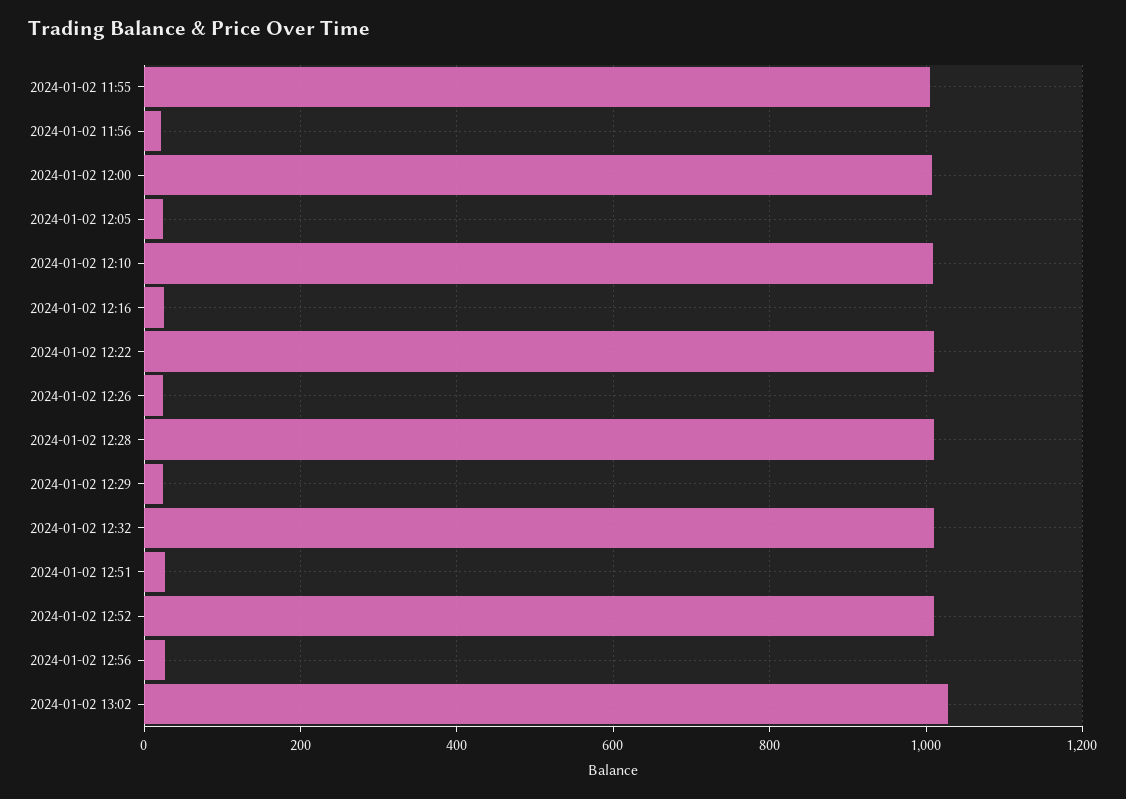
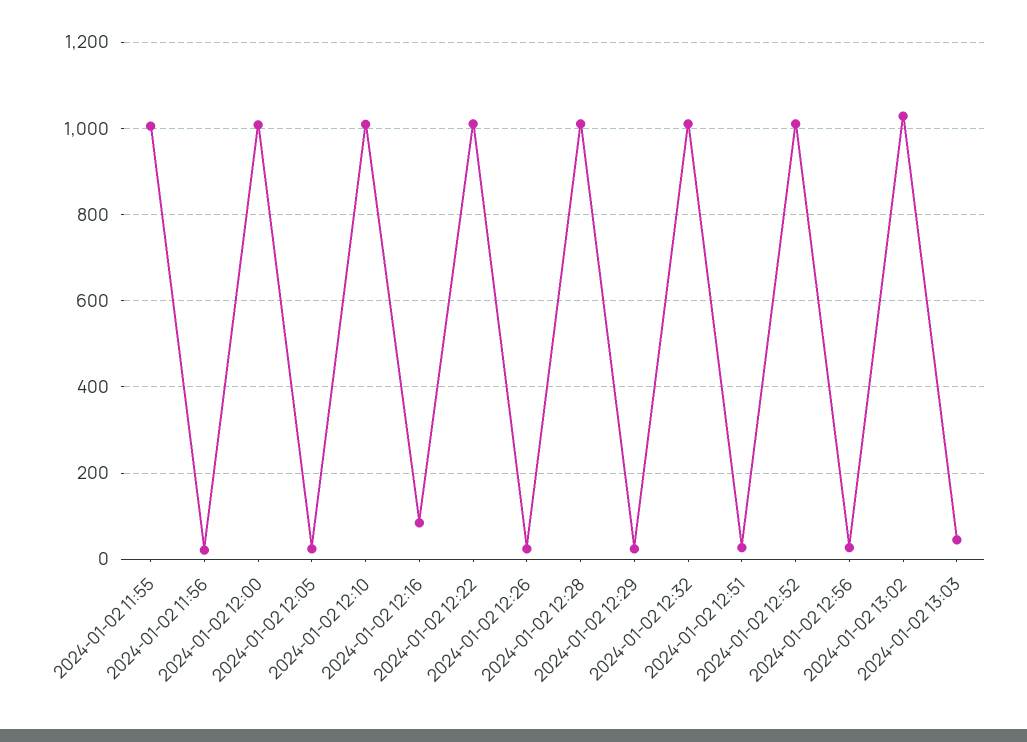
2024-01-02 12:16: 20 -> 80
2024-01-02 13:03: none -> 40

